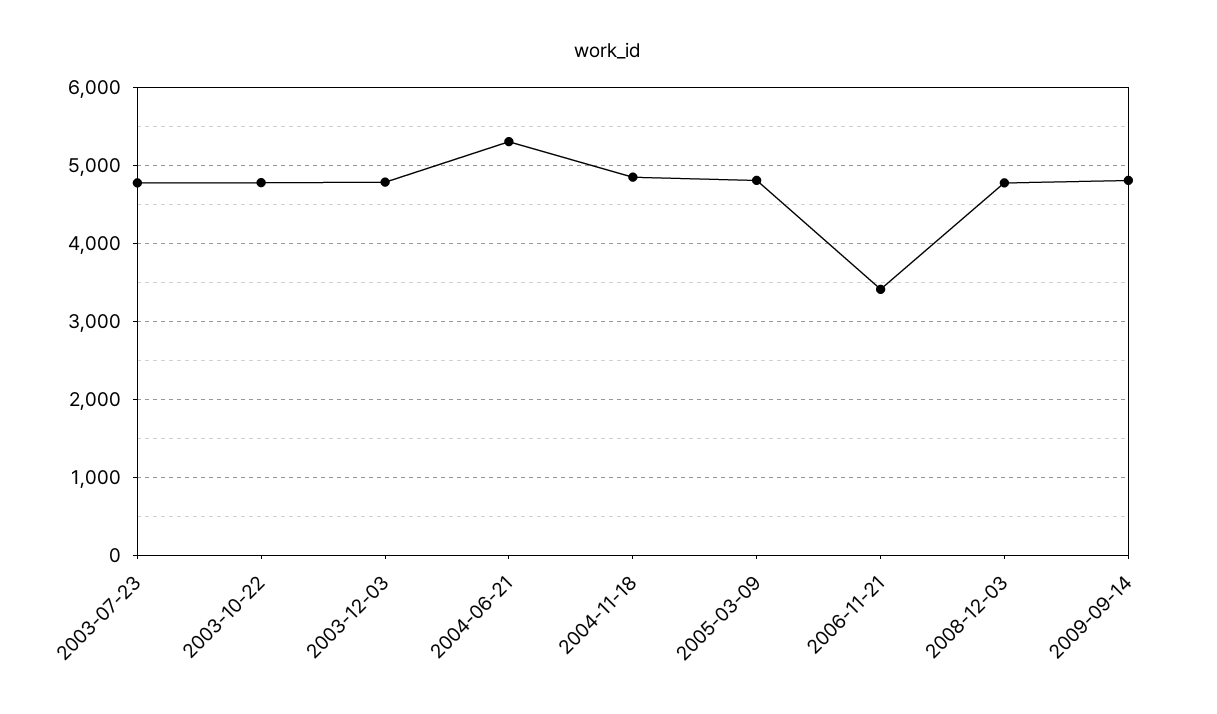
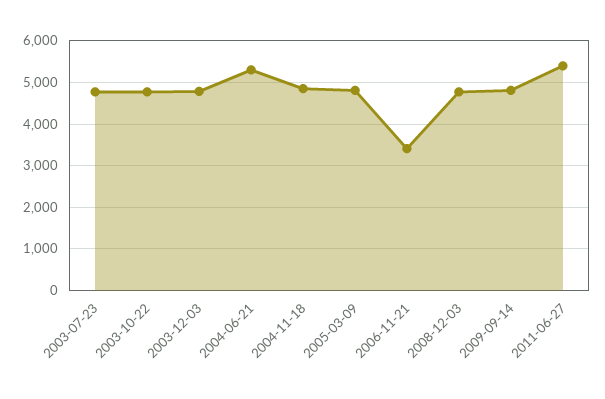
2011-06-27: none -> 5400

